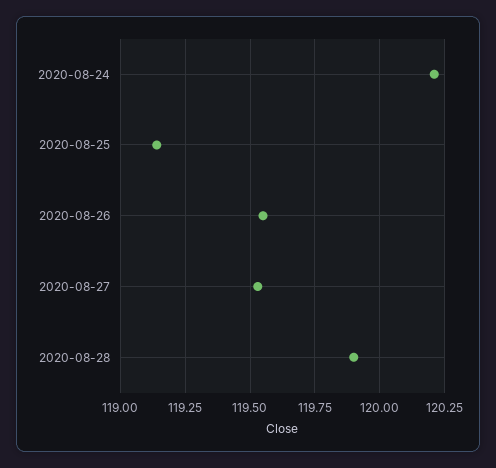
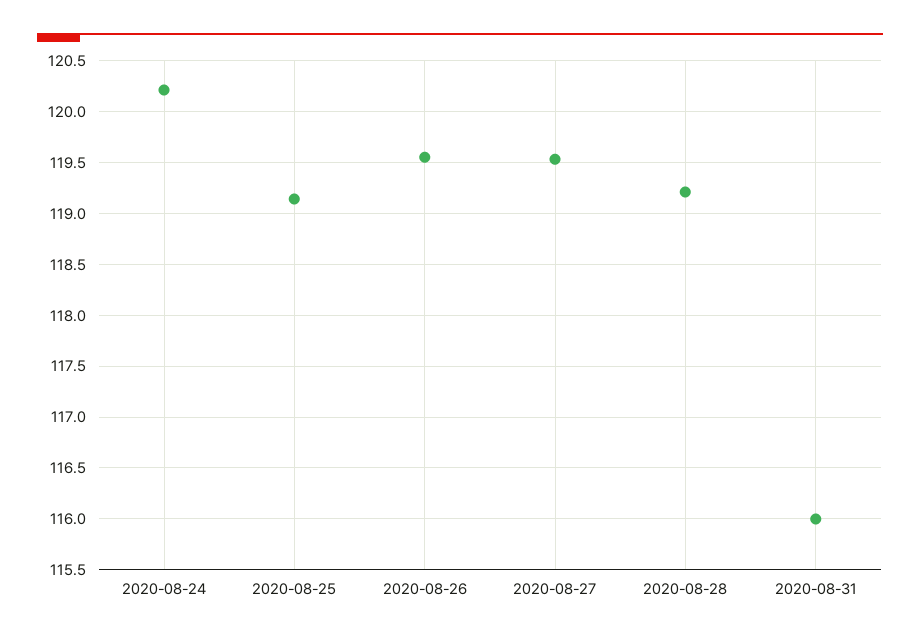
2020-08-28: 119.9 -> 119.2
2020-08-31: none -> 116

